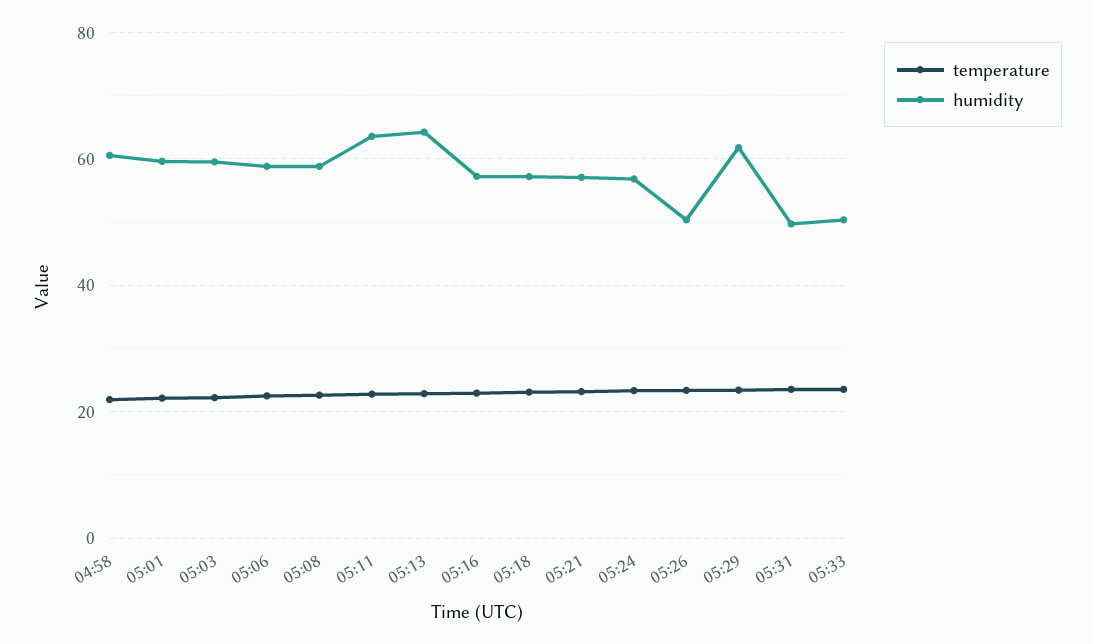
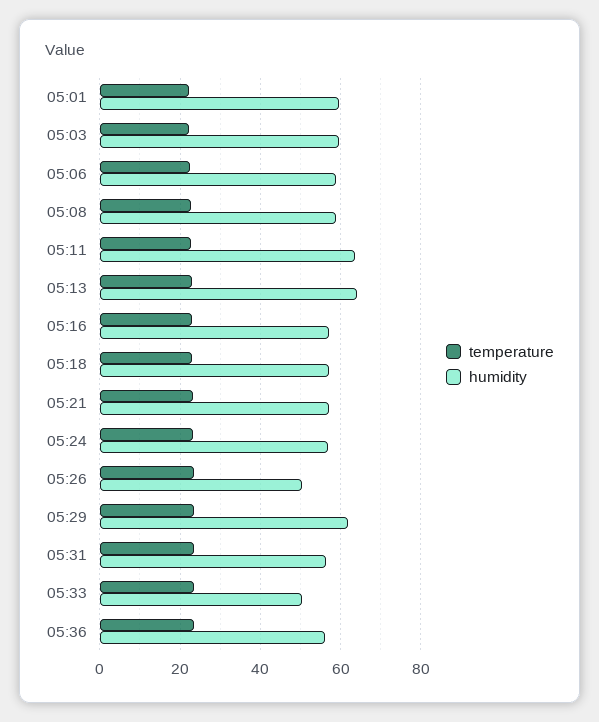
temperature, 04:58: 22 -> none
humidity, 04:58: 60 -> none
humidity, 05:31: 50 -> 56
temperature, 05:36: none -> 24
humidity, 05:36: none -> 56

